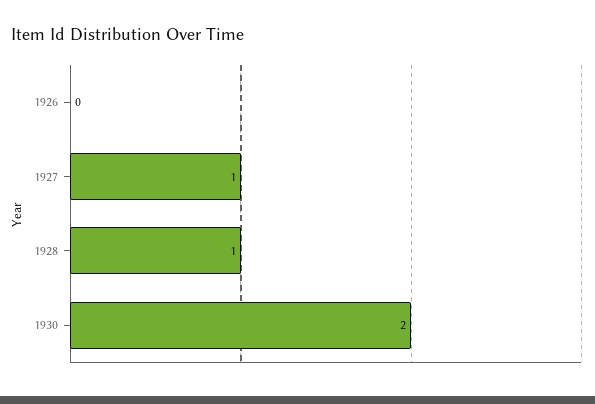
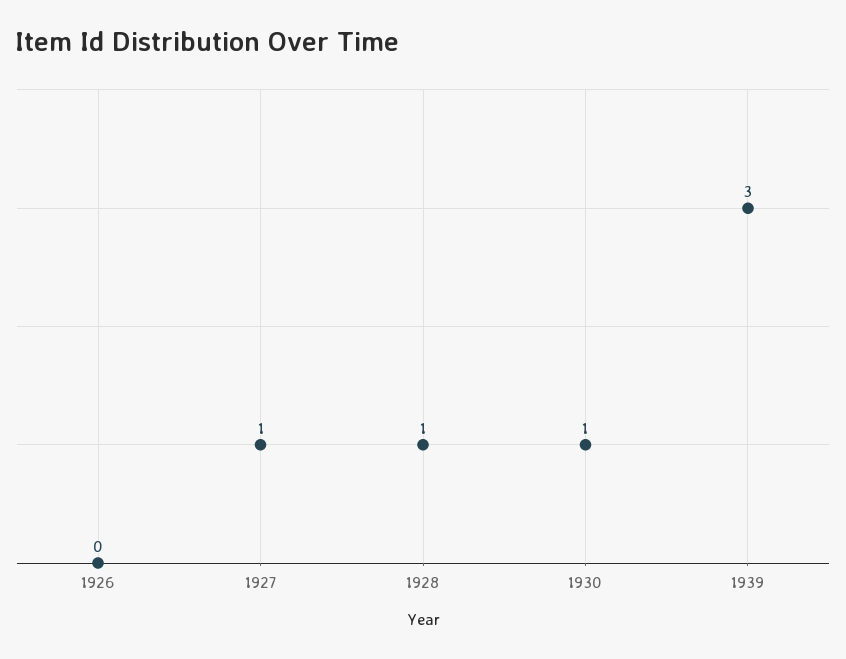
1930: 2 -> 1
1939: none -> 3

